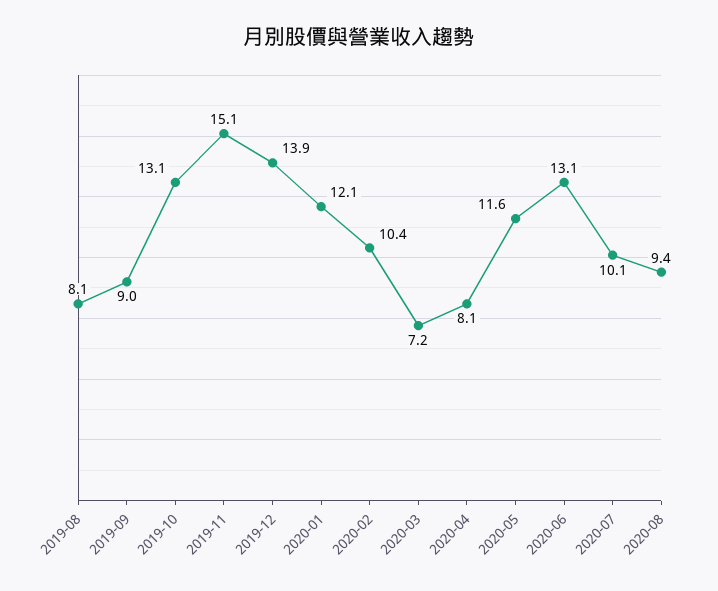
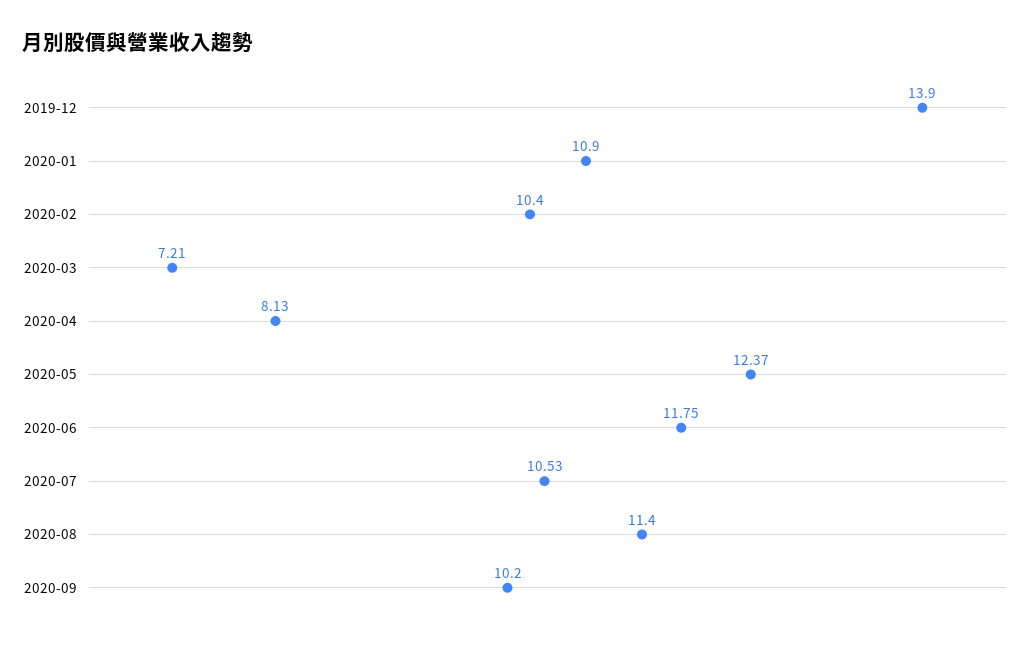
2019-08: 8.1 -> none
2019-09: 9 -> none
2019-10: 13.1 -> none
2019-11: 15.1 -> none
2020-01: 12.1 -> 10.9
2020-05: 11.6 -> 12.37
2020-06: 13.1 -> 11.75
2020-07: 10.1 -> 10.53
2020-08: 9.4 -> 11.4
2020-09: none -> 10.2

